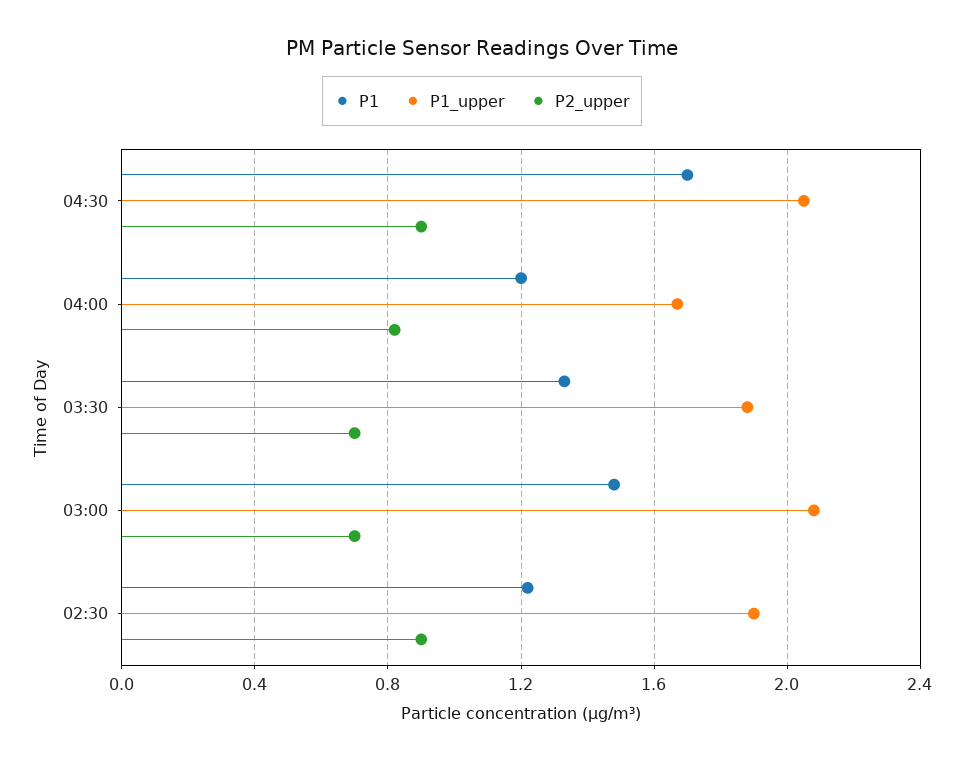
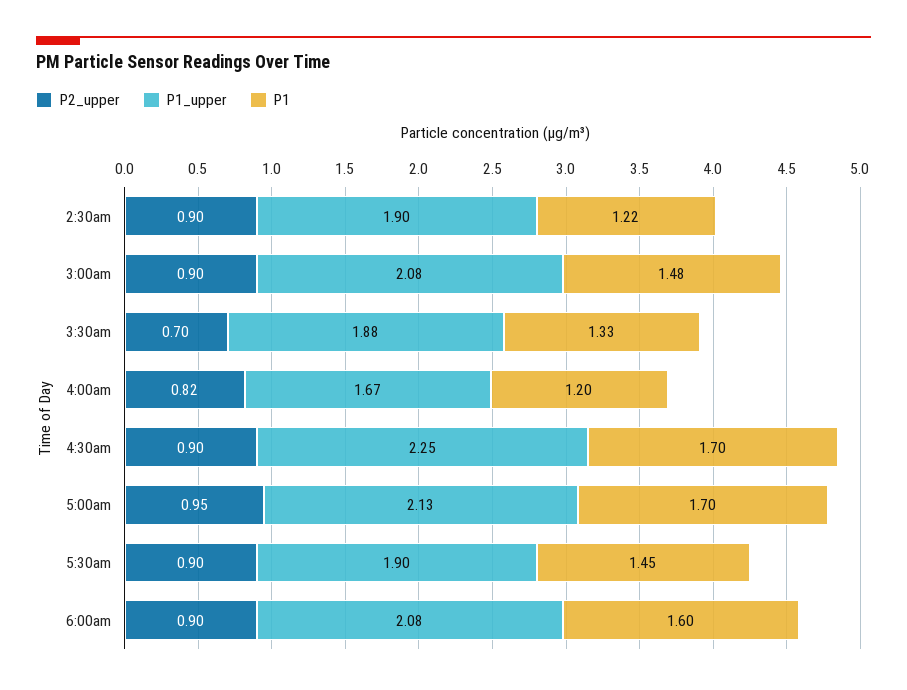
P1_upper, 04:30: 2.05 -> 2.25
P2_upper, 03:00: 0.7 -> 0.9
P2_upper, 5:00am: none -> 0.95
P1_upper, 5:00am: none -> 2.13
P1, 5:00am: none -> 1.7
P2_upper, 5:30am: none -> 0.9
P1_upper, 5:30am: none -> 1.9
P1, 5:30am: none -> 1.45
P2_upper, 6:00am: none -> 0.9
P1_upper, 6:00am: none -> 2.08
P1, 6:00am: none -> 1.6

